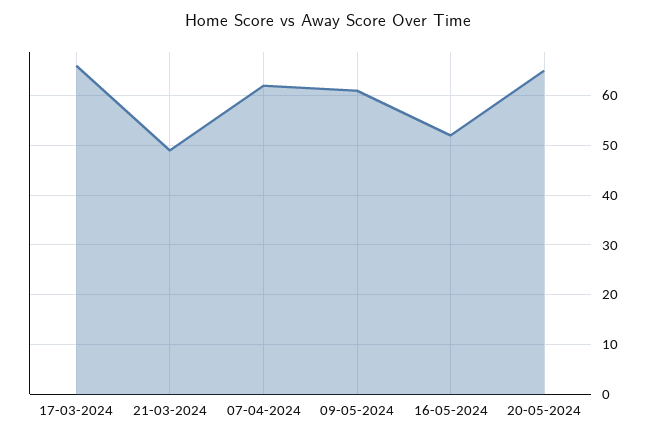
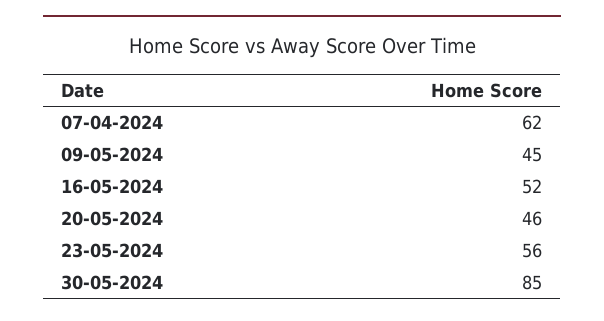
17-03-2024: 65 -> none
21-03-2024: 50 -> none
09-05-2024: 60 -> 45
20-05-2024: 65 -> 46
23-05-2024: none -> 56
30-05-2024: none -> 85

